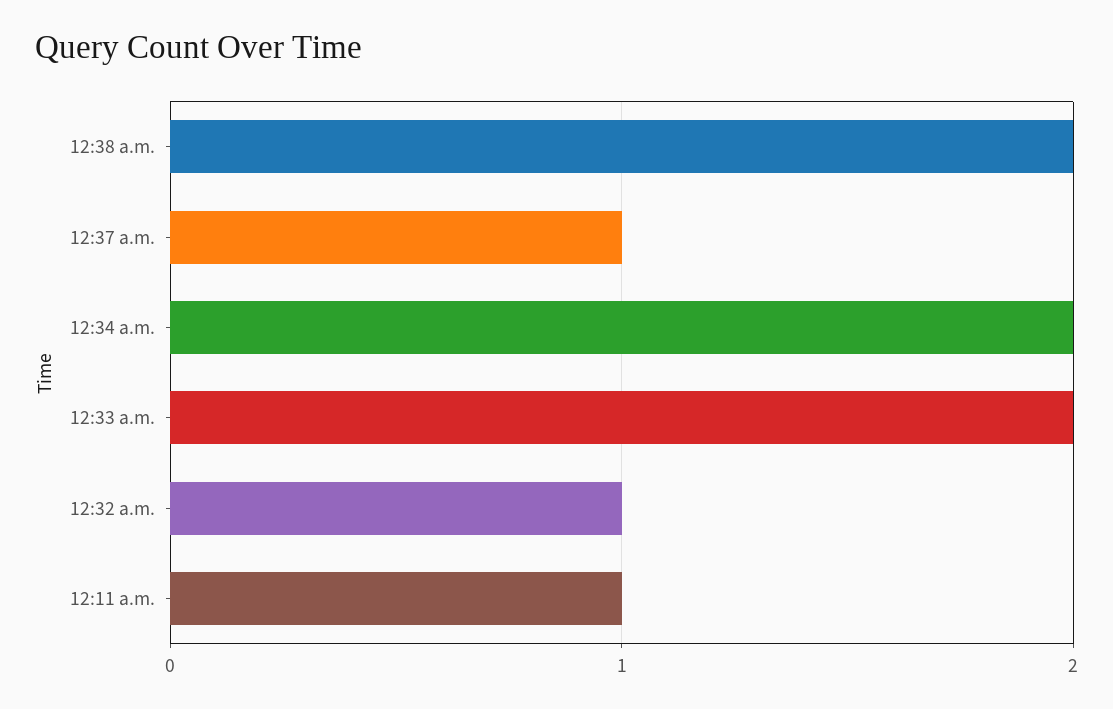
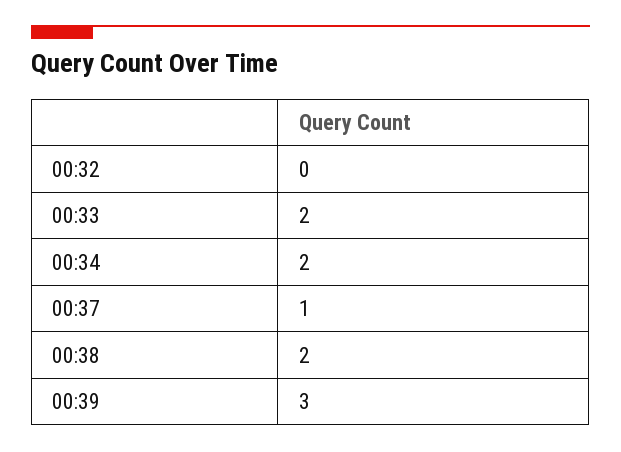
12:32 a.m.: 1 -> 0
12:11 a.m.: 1 -> none
00:39: none -> 3

